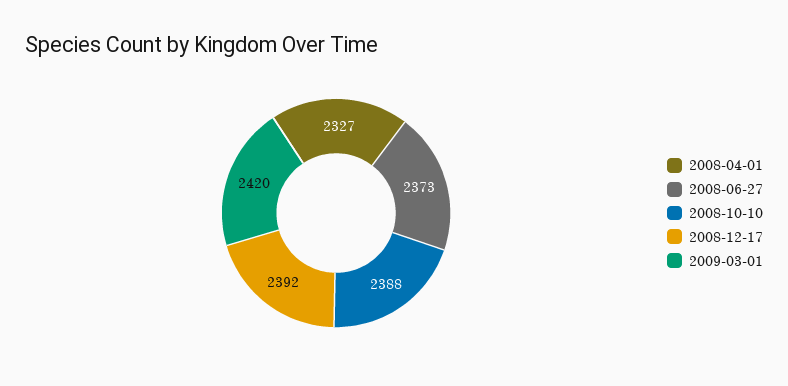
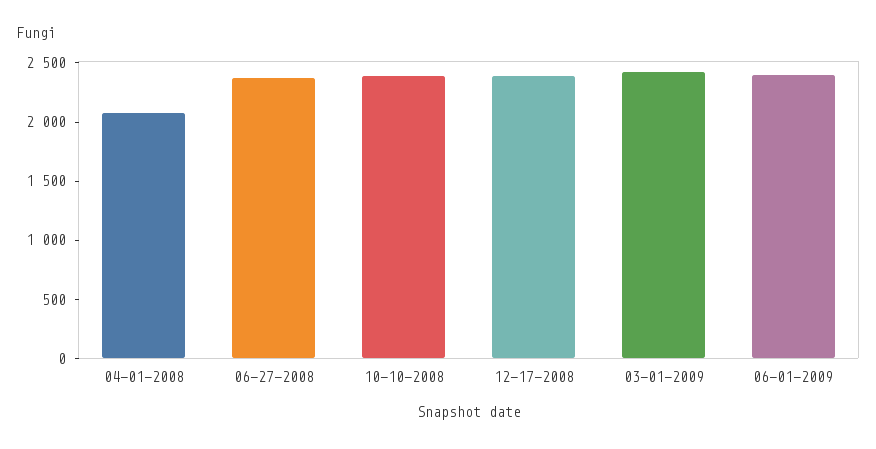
2008-04-01: 2327 -> 2100
06-01-2009: none -> 2400

